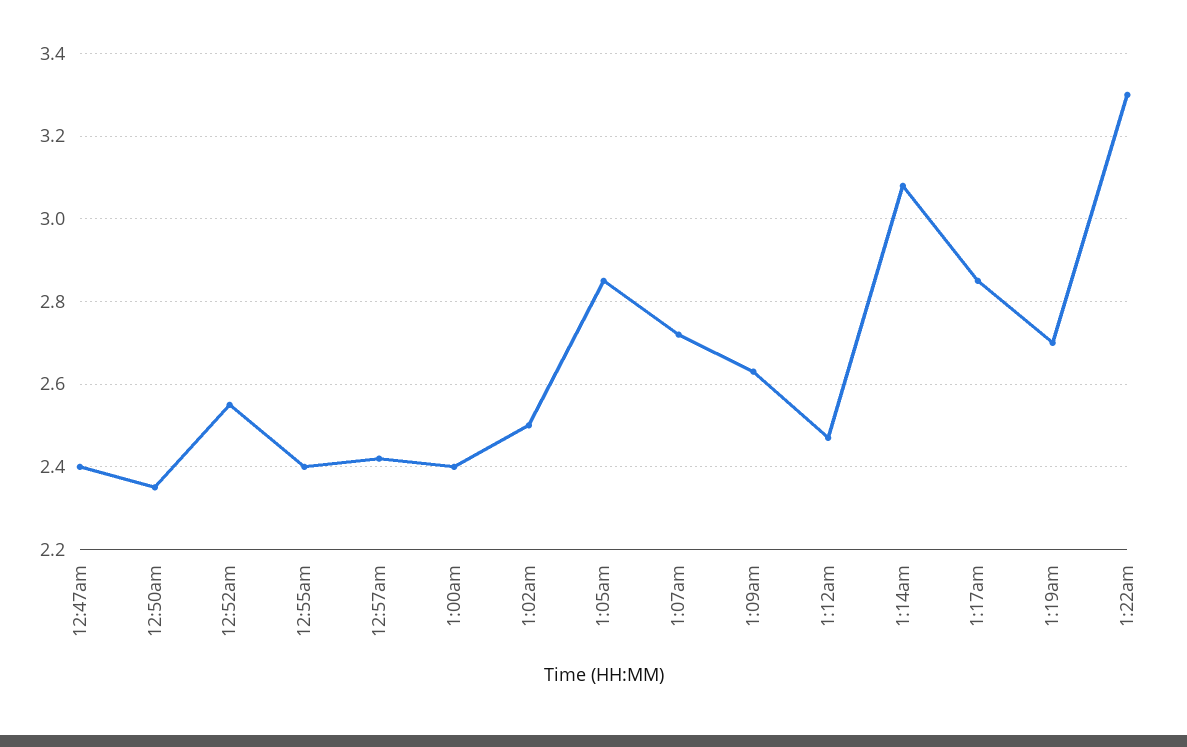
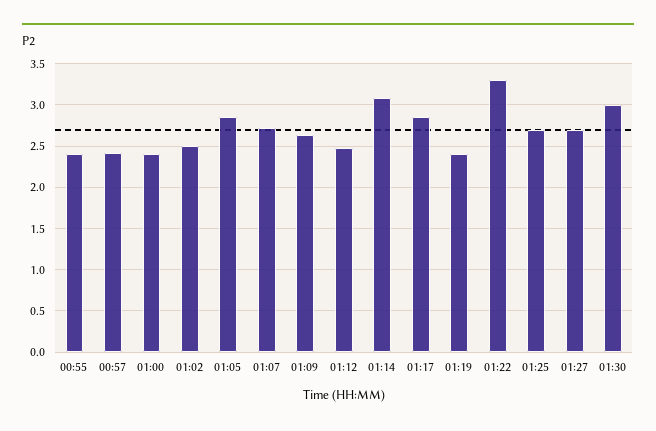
12:47am: 2.4 -> none
12:50am: 2.35 -> none
12:52am: 2.55 -> none
1:19am: 2.7 -> 2.4
01:25: none -> 2.7
01:27: none -> 2.7
01:30: none -> 3

